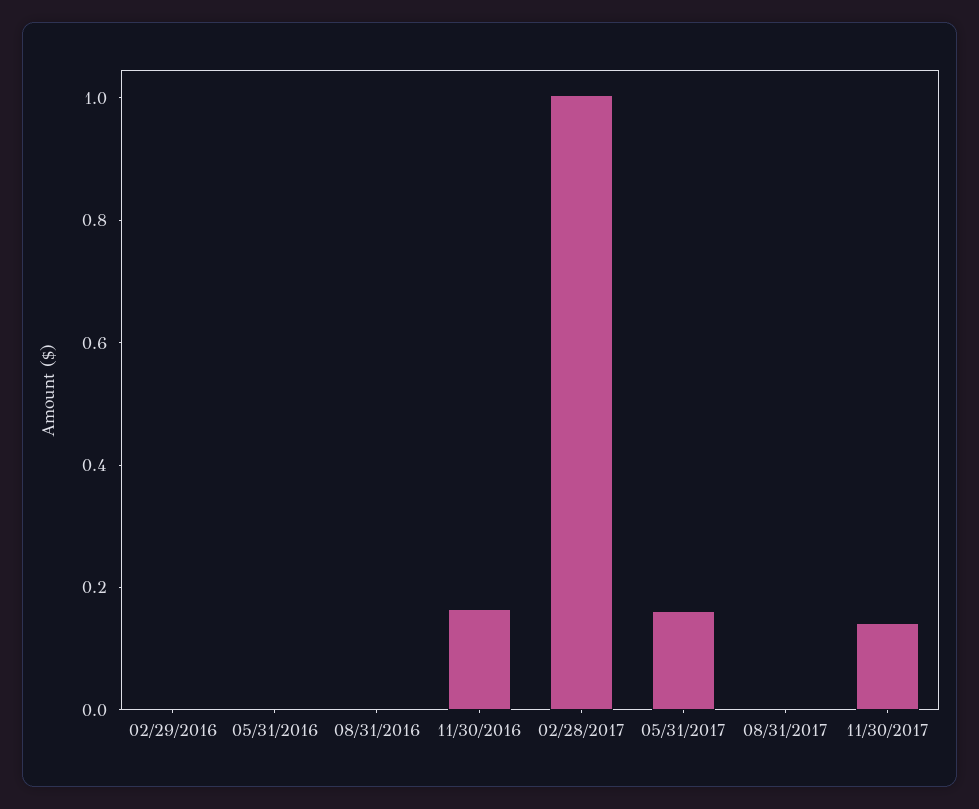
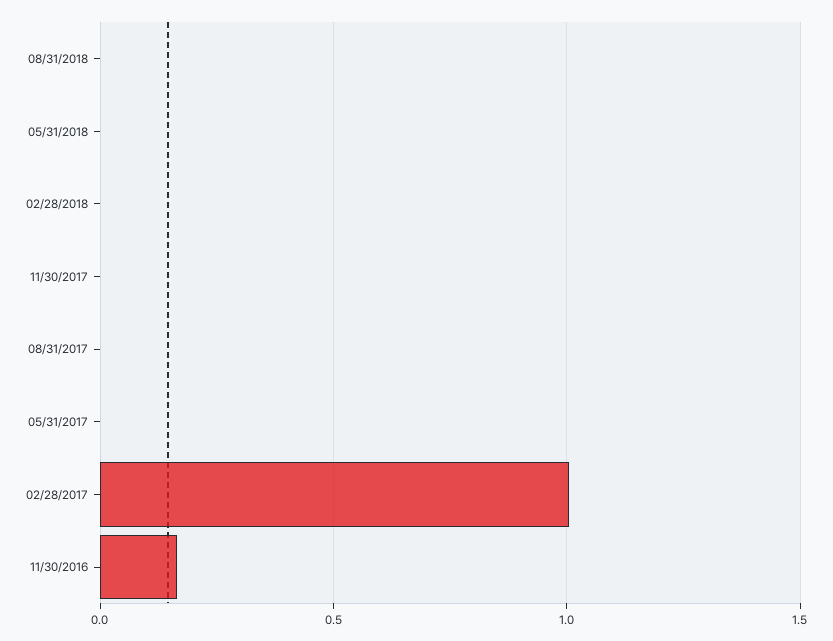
02/29/2016: 0 -> none
05/31/2016: 0 -> none
08/31/2016: 0 -> none
05/31/2017: 0.15 -> 0
11/30/2017: 0.15 -> 0
08/31/2018: none -> 0
05/31/2018: none -> 0
02/28/2018: none -> 0

